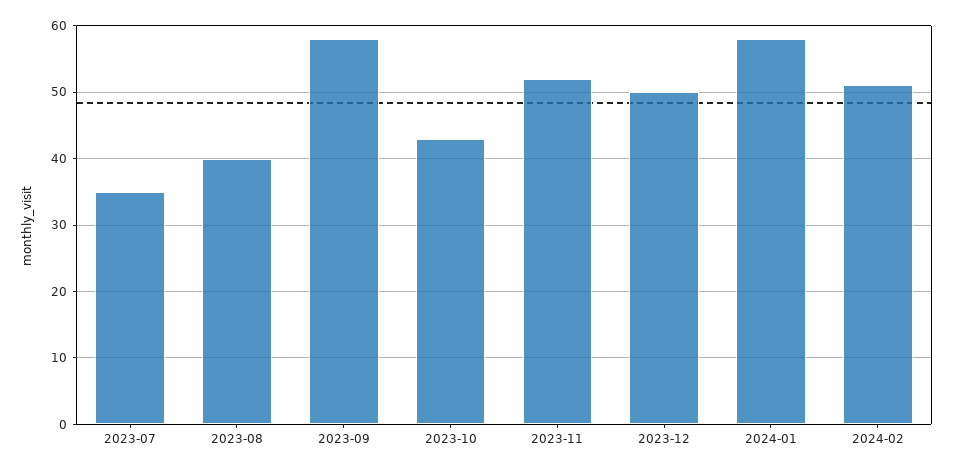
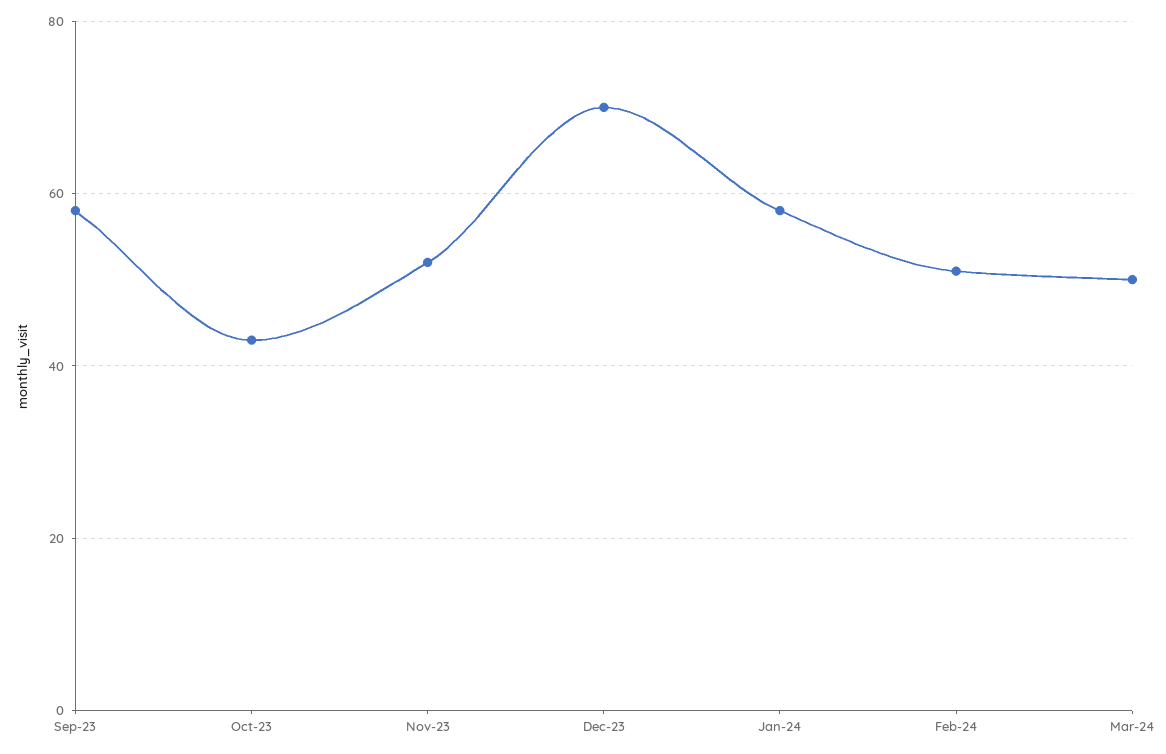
2023-07: 35 -> none
2023-08: 40 -> none
2023-12: 50 -> 70
Mar-24: none -> 50

